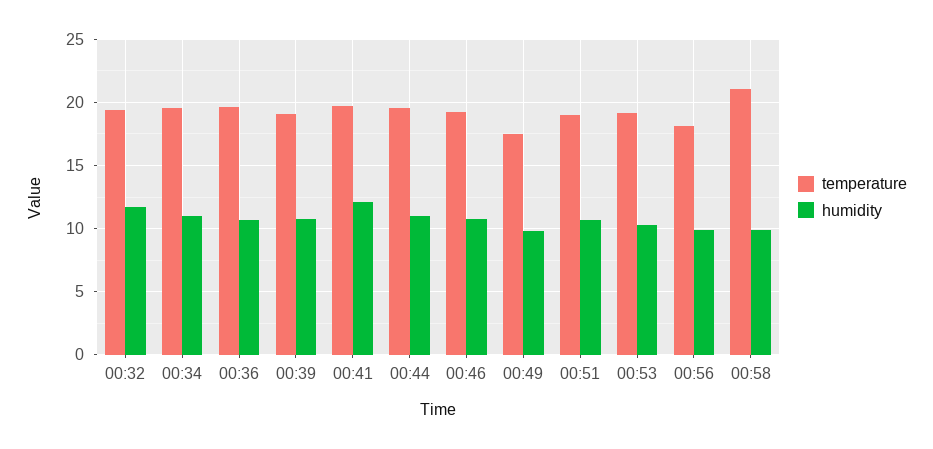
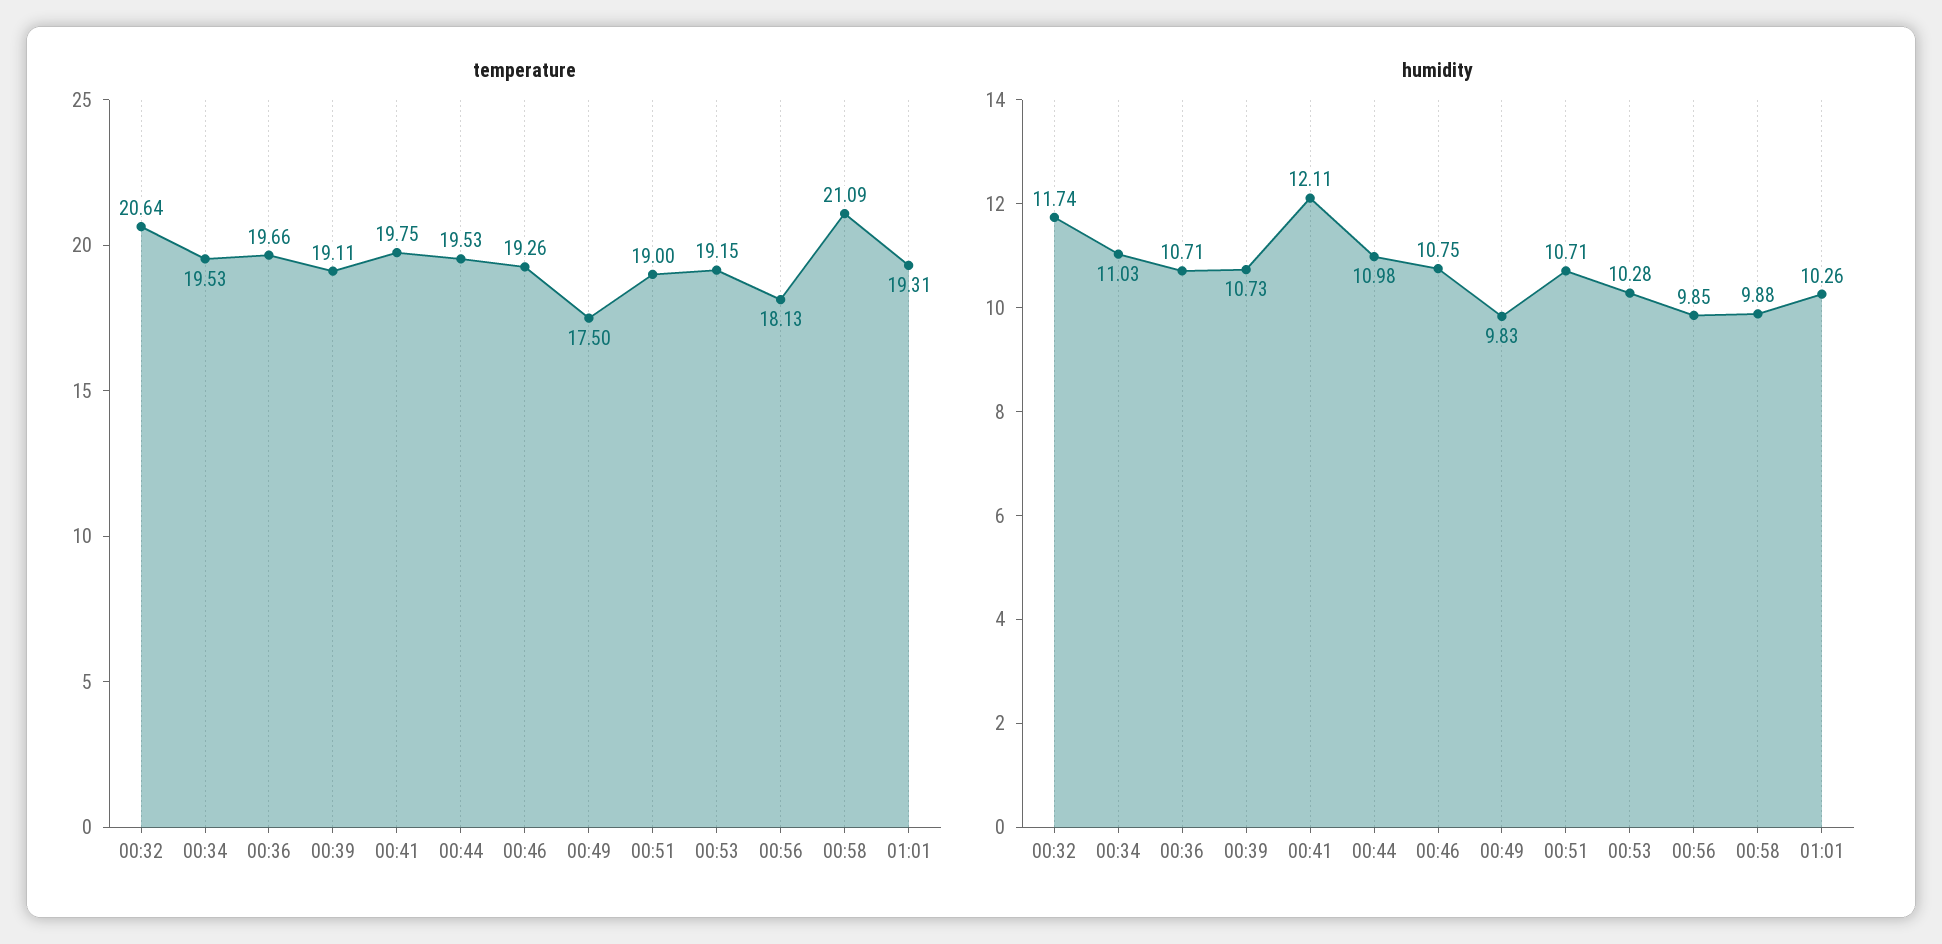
temperature, 00:32: 19.5 -> 20.64
temperature, 01:01: none -> 19.31
humidity, 01:01: none -> 10.26

